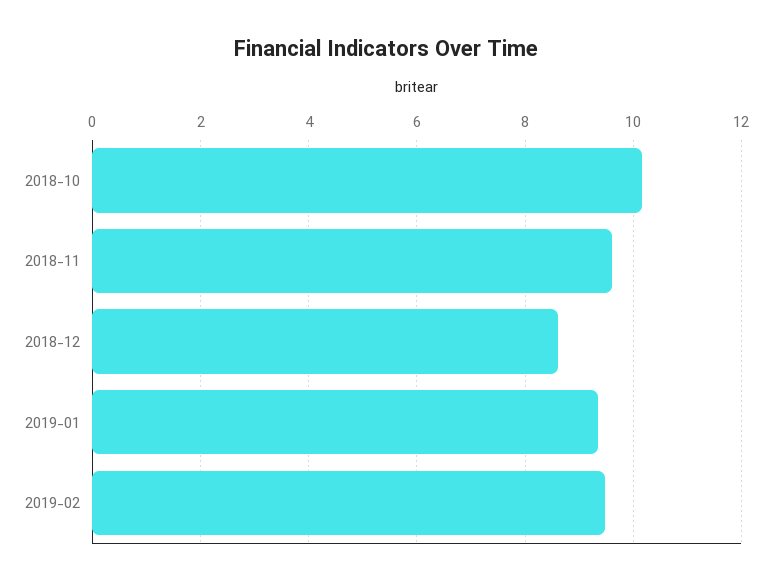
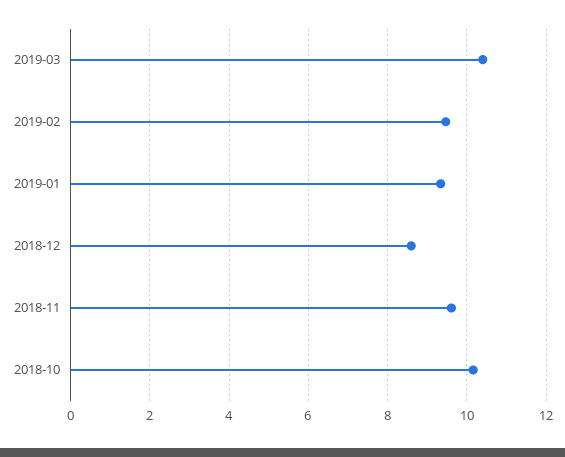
2019-03: none -> 10.4

